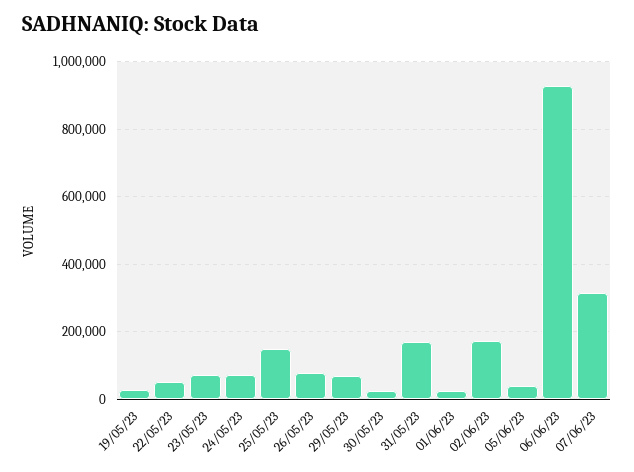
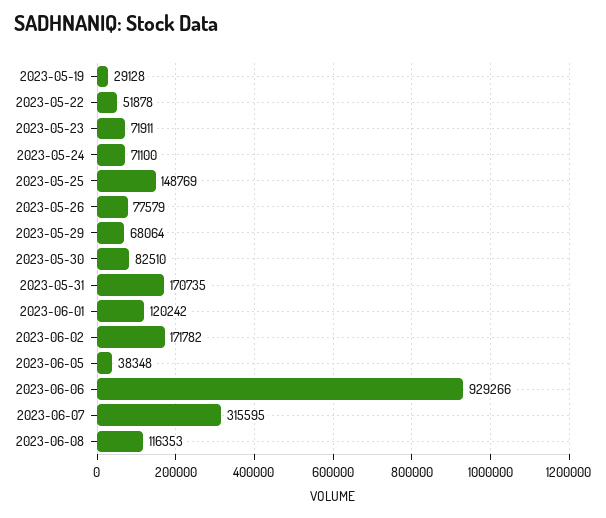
30/05/23: 20000 -> 82510
01/06/23: 20000 -> 120242
2023-06-08: none -> 116353

